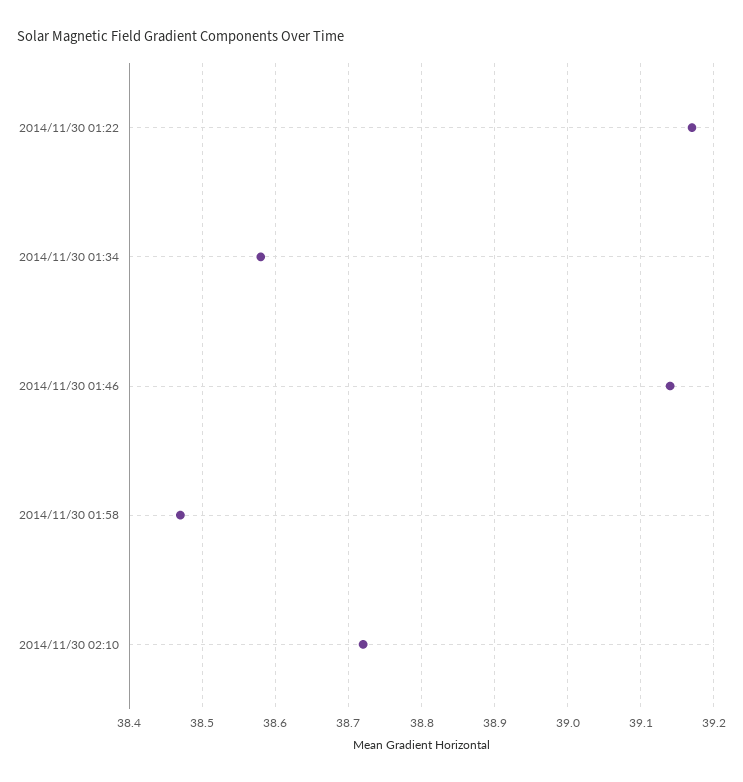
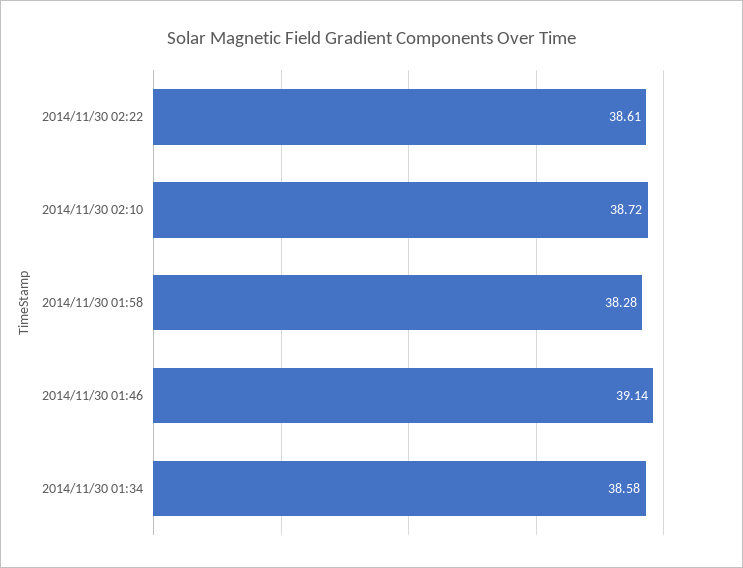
2014/11/30 01:22: 39.17 -> none
2014/11/30 01:58: 38.47 -> 38.28
2014/11/30 02:22: none -> 38.61

